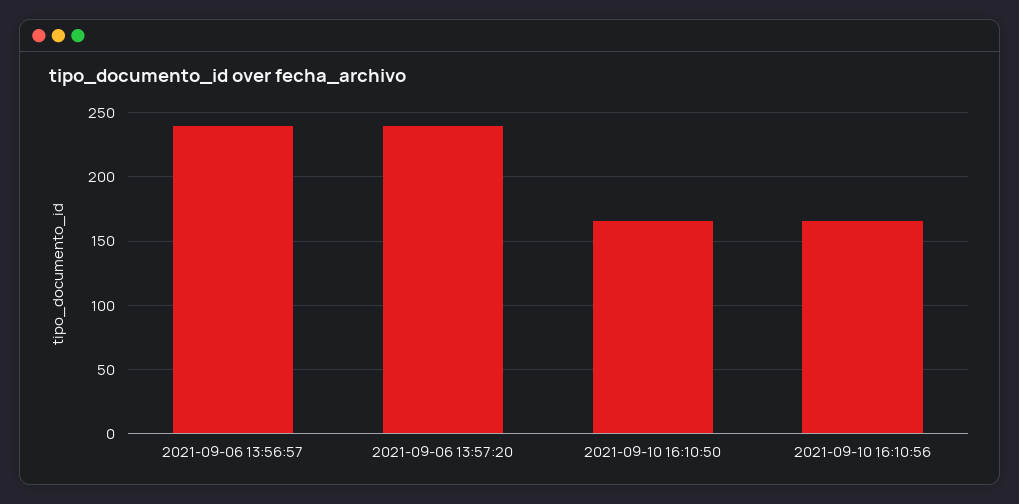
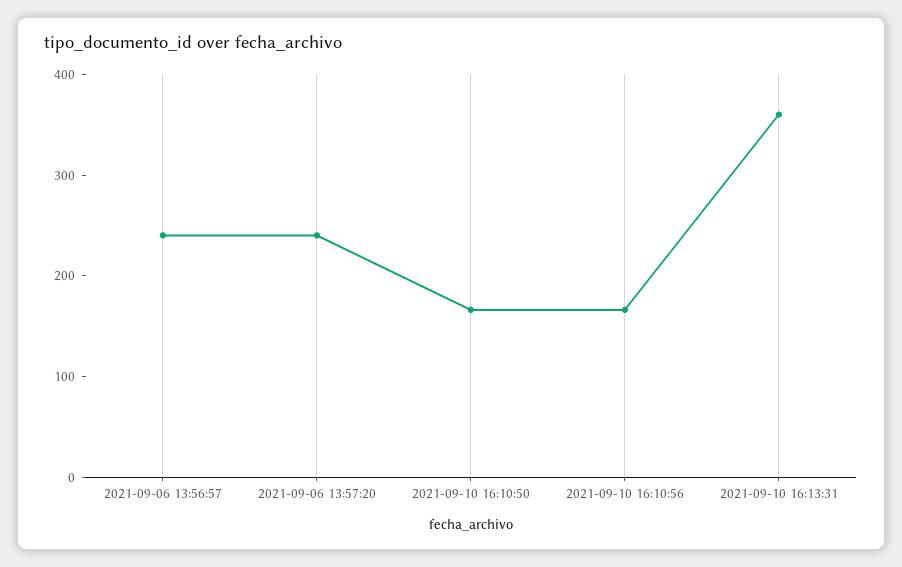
2021-09-10 16:13:31: none -> 360

